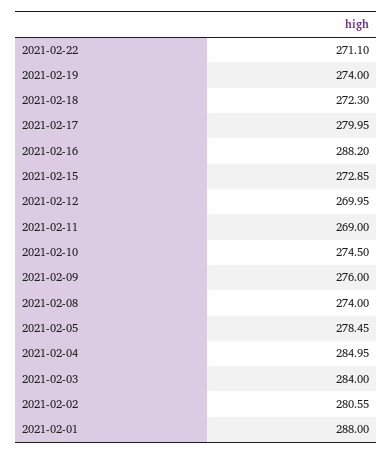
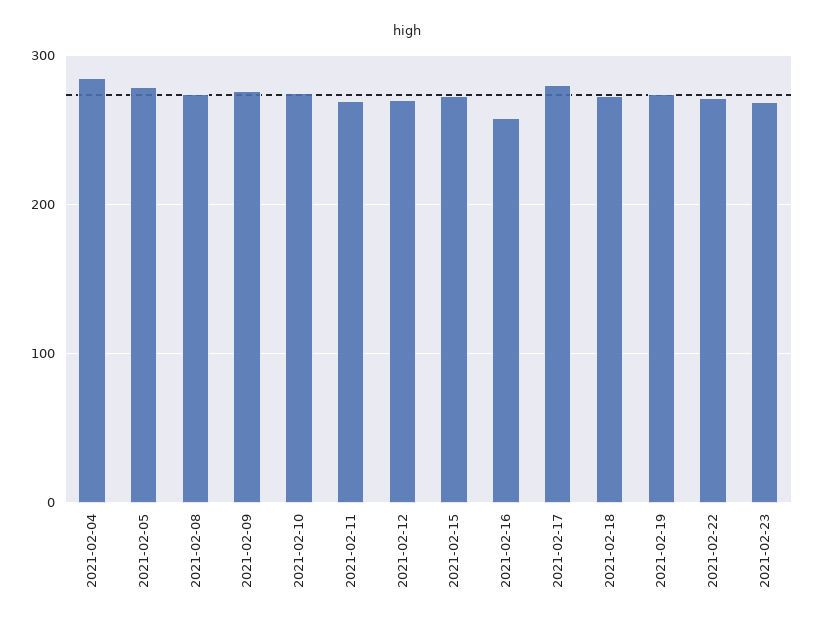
2021-02-16: 288.2 -> 260
2021-02-03: 284 -> none
2021-02-02: 280.55 -> none
2021-02-01: 288 -> none
2021-02-23: none -> 270

